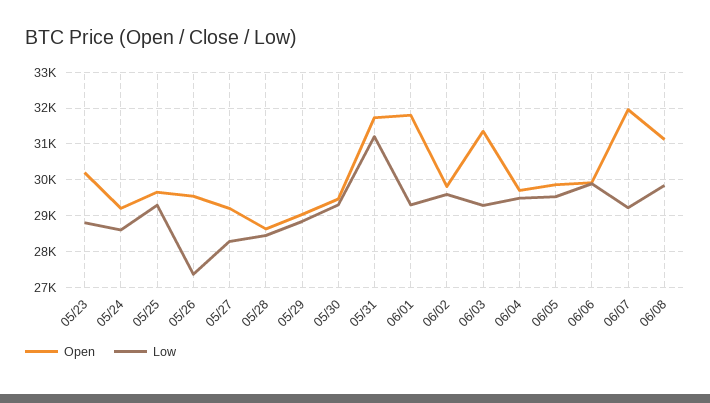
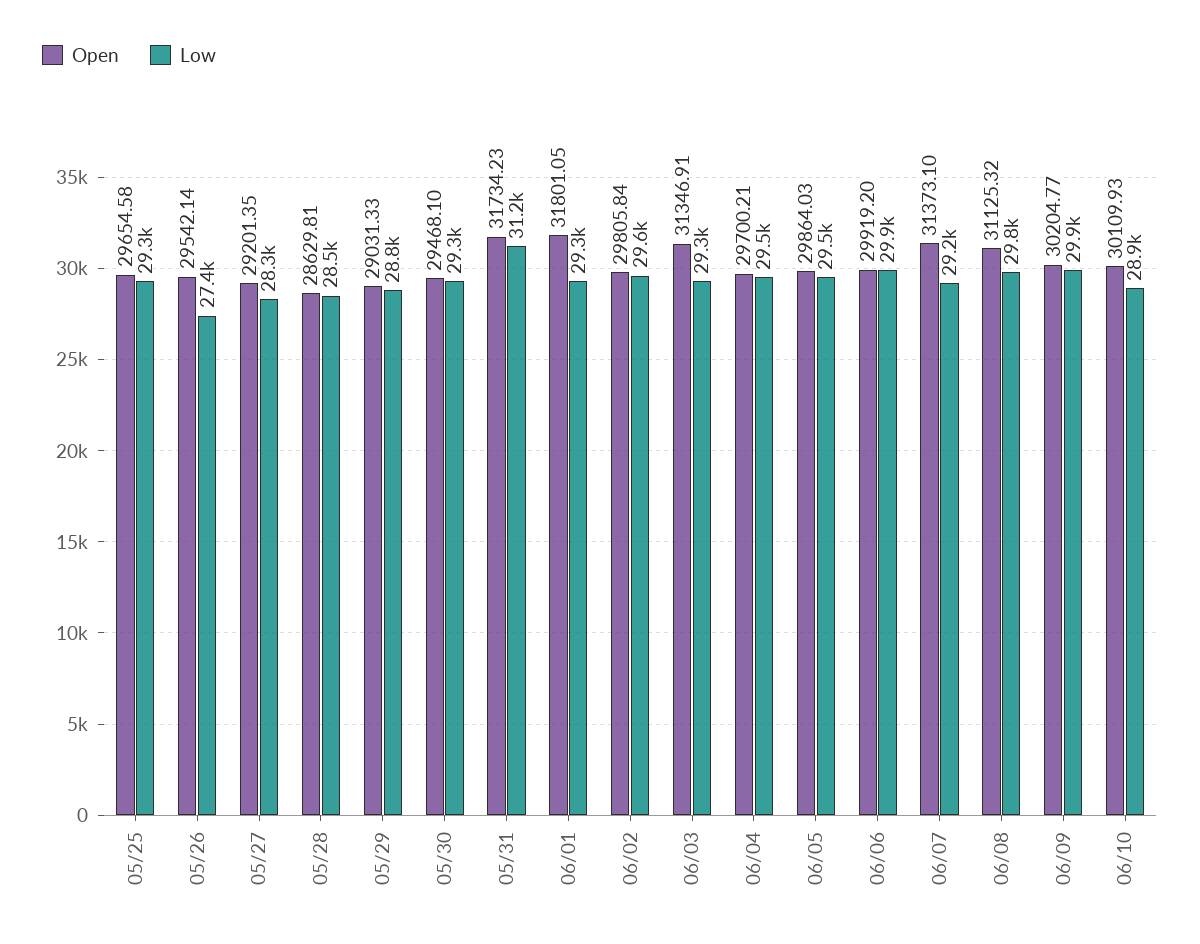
Open, 05/23: 30200 -> none
Low, 05/23: 28800 -> none
Open, 05/24: 29200 -> none
Low, 05/24: 28600 -> none
Open, 06/07: 32000 -> 31373.1
Open, 06/09: none -> 30204.77
Low, 06/09: none -> 29900
Open, 06/10: none -> 30109.93
Low, 06/10: none -> 28900

